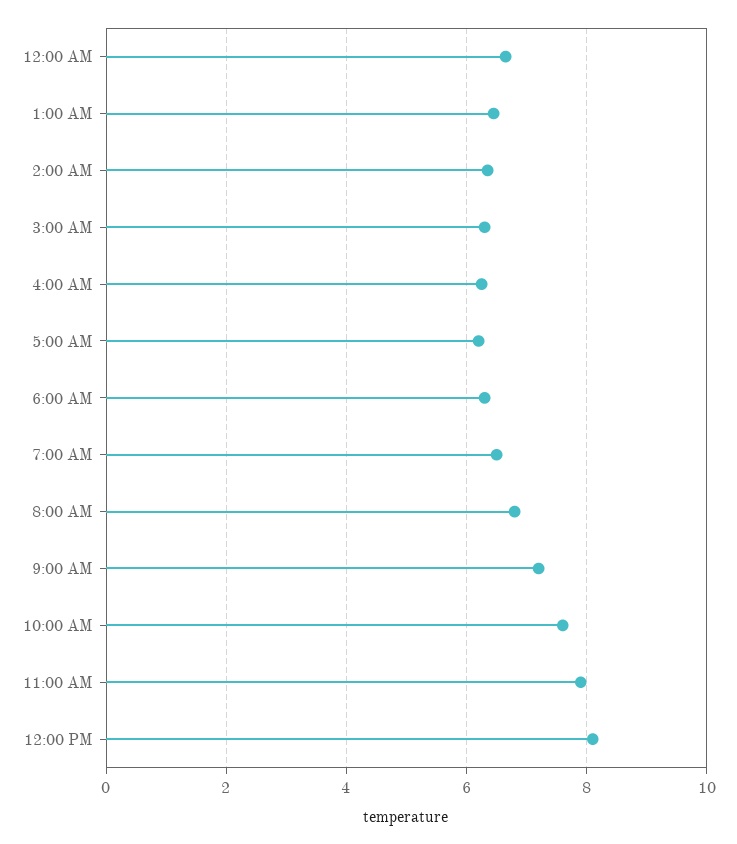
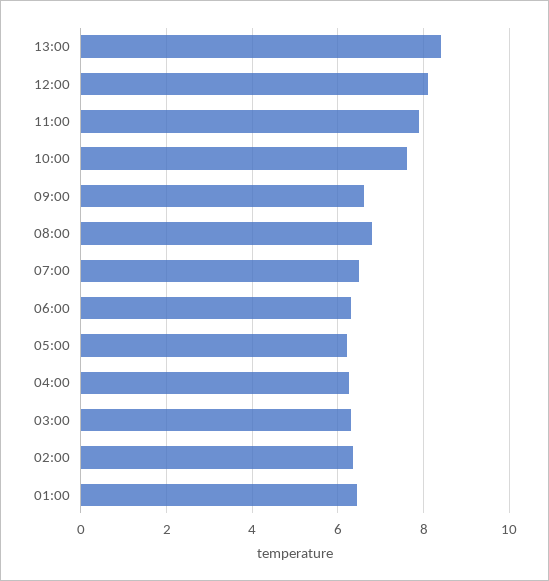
12:00 AM: 6.6 -> none
9:00 AM: 7.2 -> 6.6
13:00: none -> 8.4

